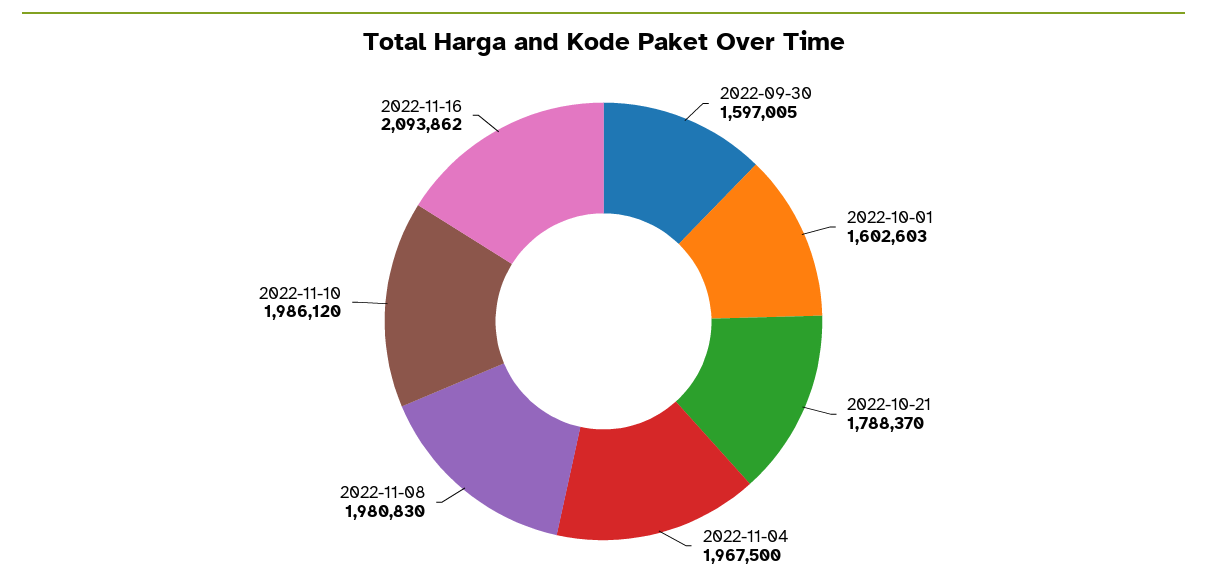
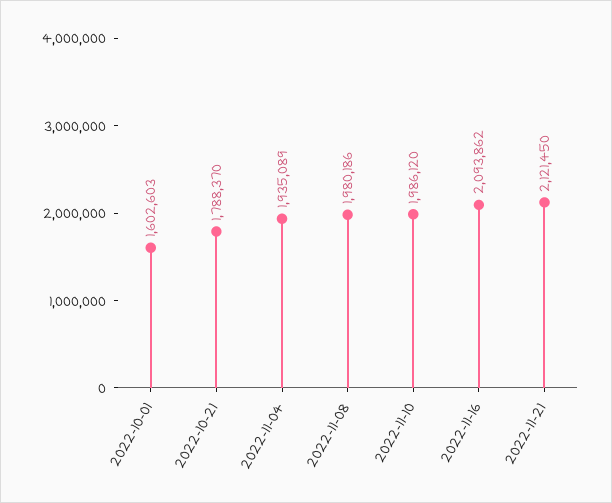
2022-09-30: 1597005 -> none
2022-11-04: 1967500 -> 1935089
2022-11-08: 1980830 -> 1980186
2022-11-21: none -> 2121450

